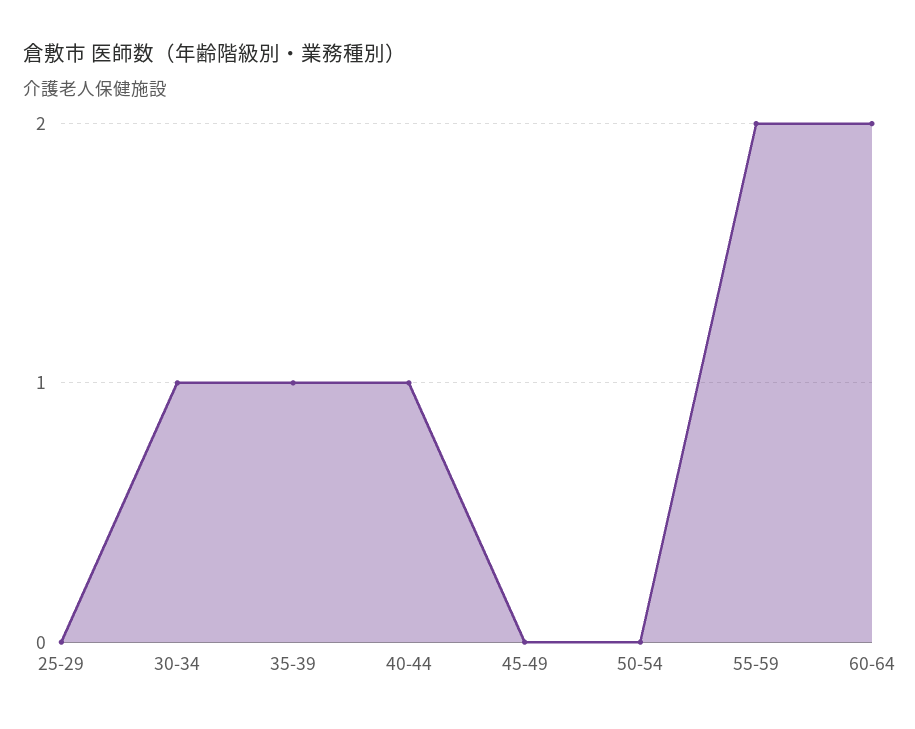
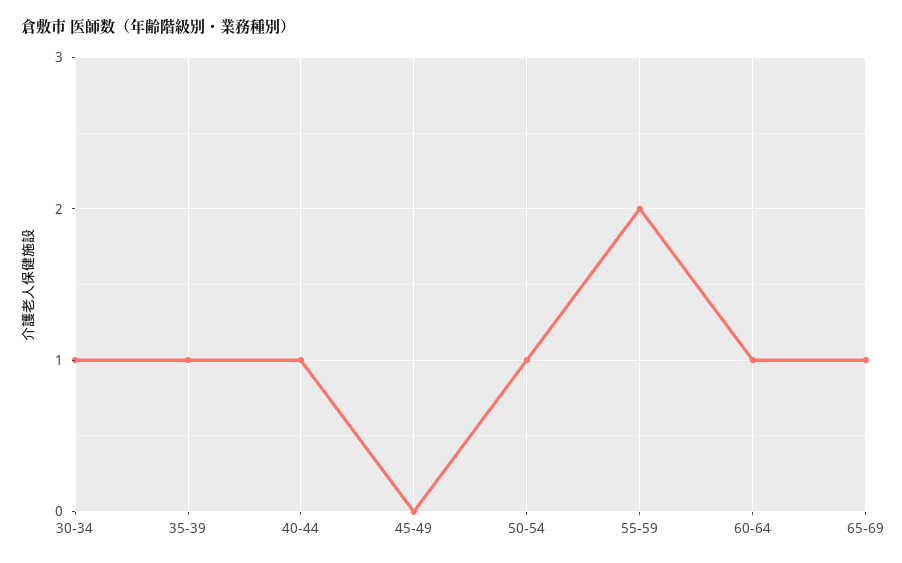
25-29: 0 -> none
50-54: 0 -> 1
60-64: 2 -> 1
65-69: none -> 1

